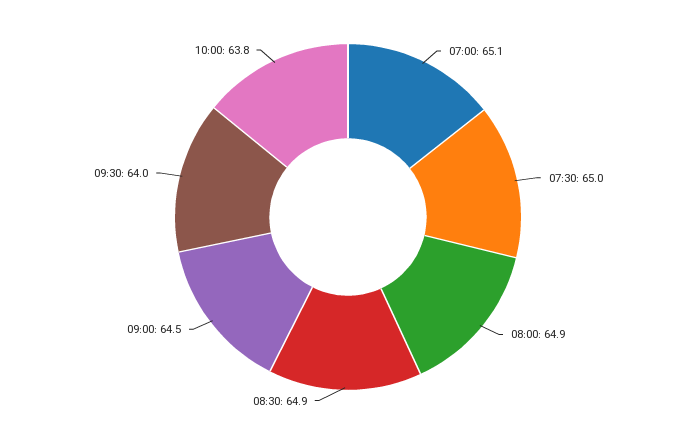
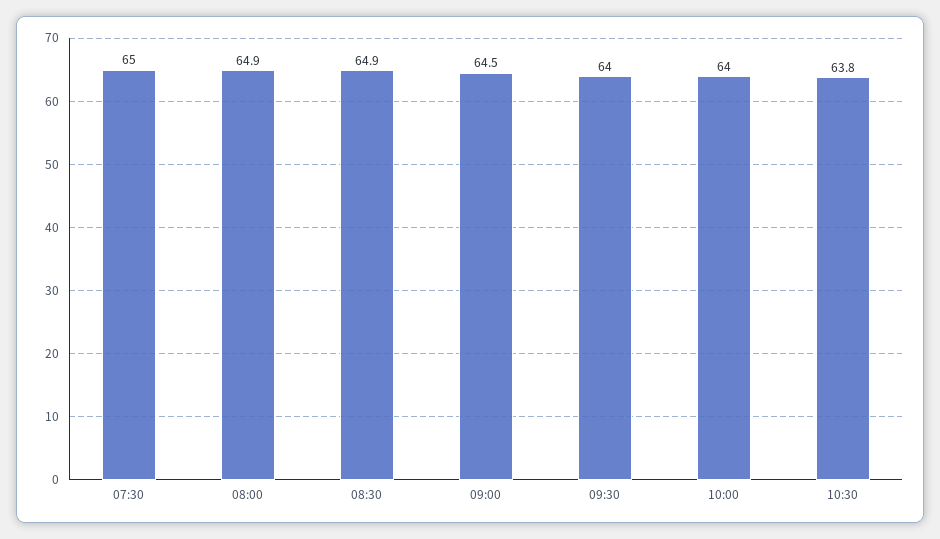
07:00: 65.1 -> none
10:00: 63.8 -> 64
10:30: none -> 63.8

